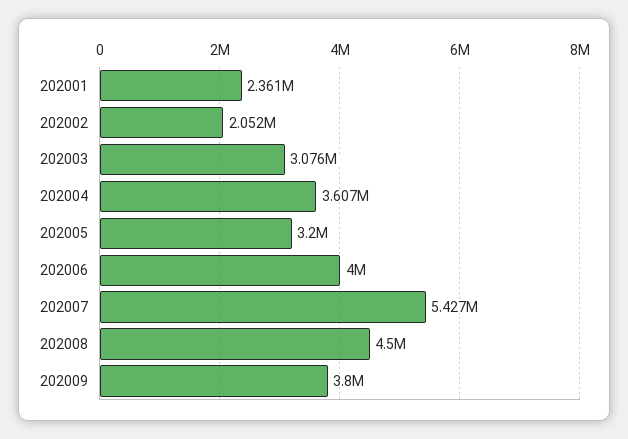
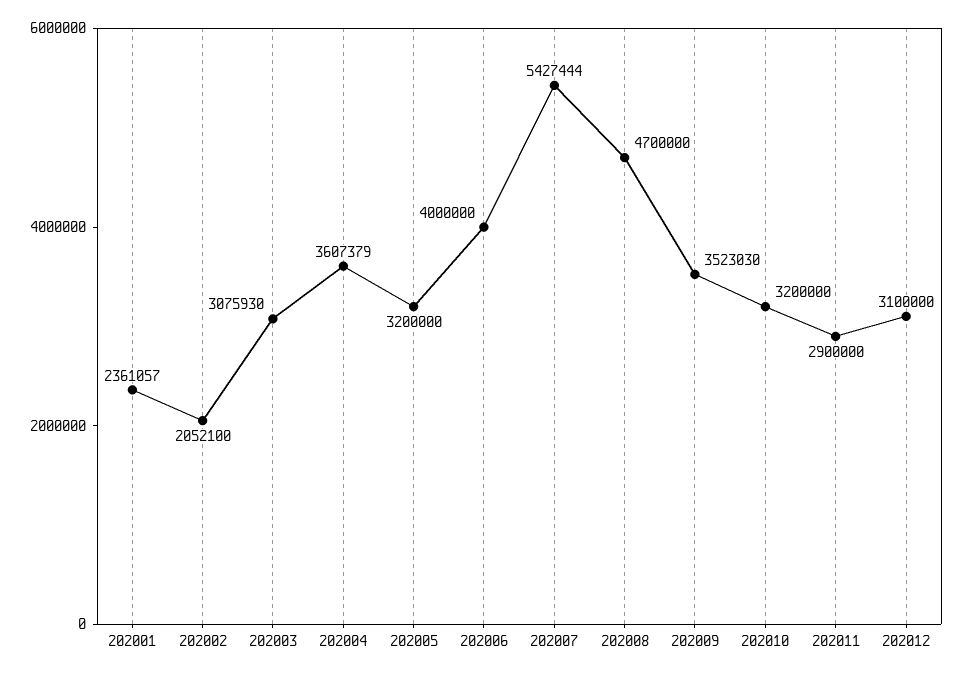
202008: 4500000 -> 4700000
202009: 3800000 -> 3523030
202010: none -> 3200000
202011: none -> 2900000
202012: none -> 3100000

